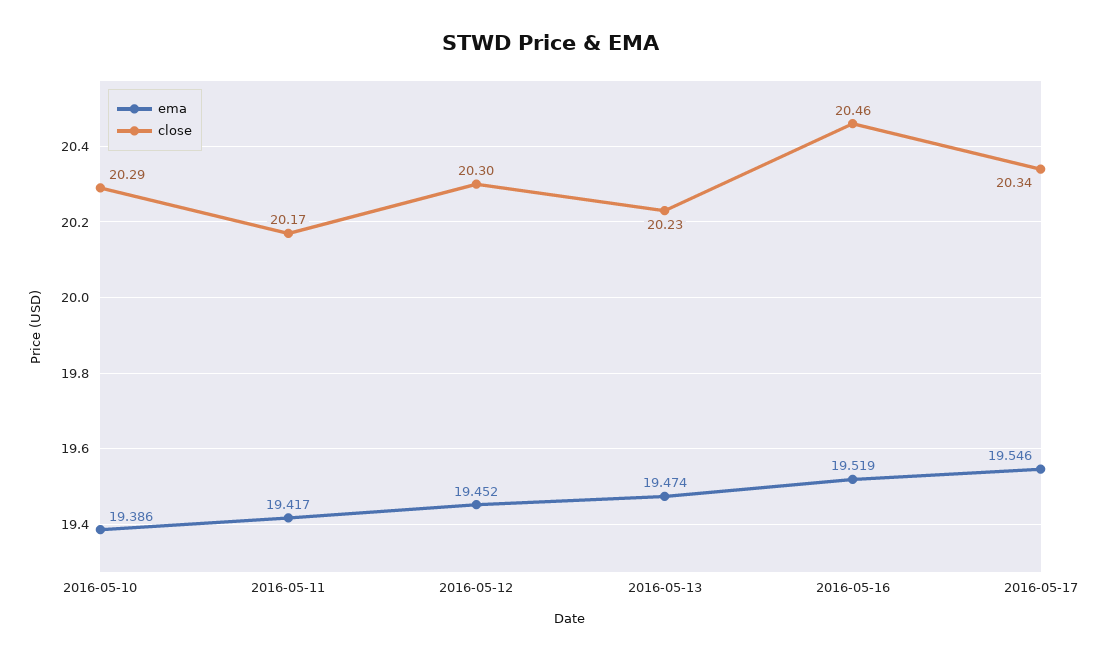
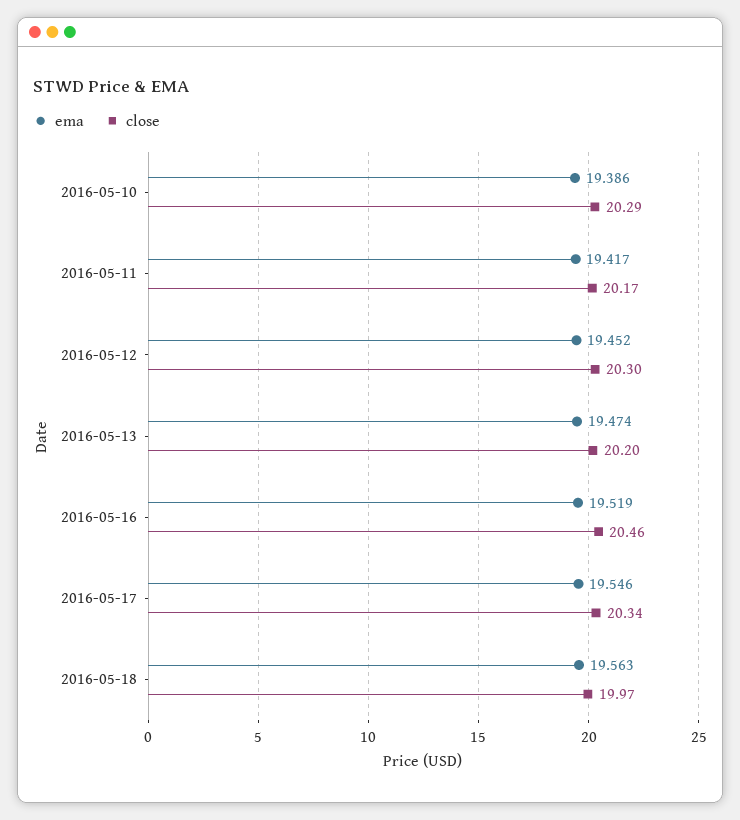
close, 2016-05-13: 20.23 -> 20.2
ema, 2016-05-18: none -> 19.563
close, 2016-05-18: none -> 19.97

